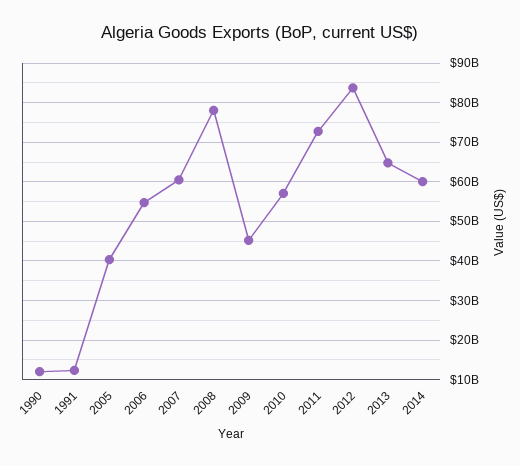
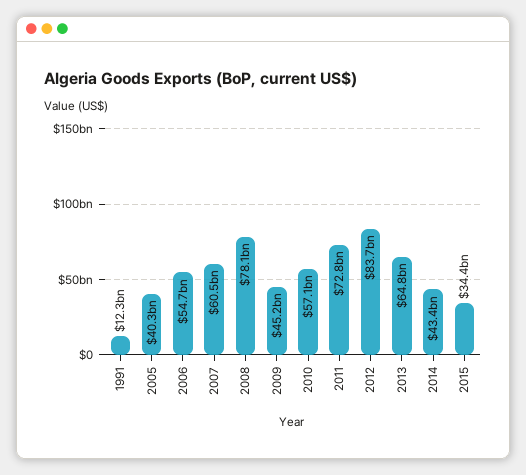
1990: 12000000000 -> none
2014: 60000000000 -> 43400000000
2015: none -> 34400000000

